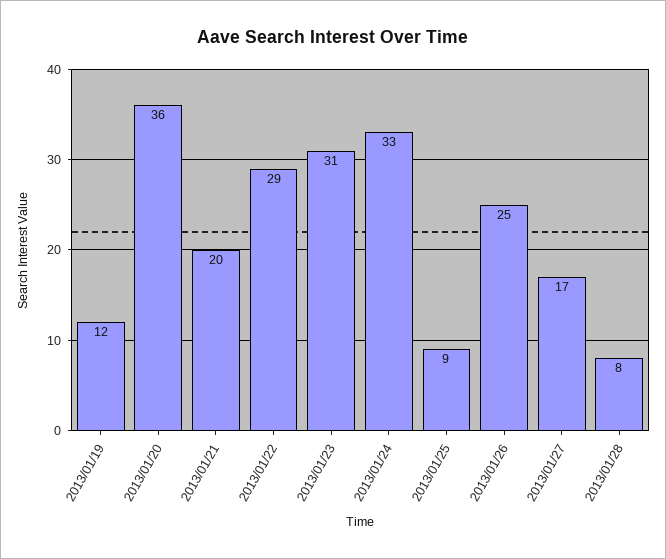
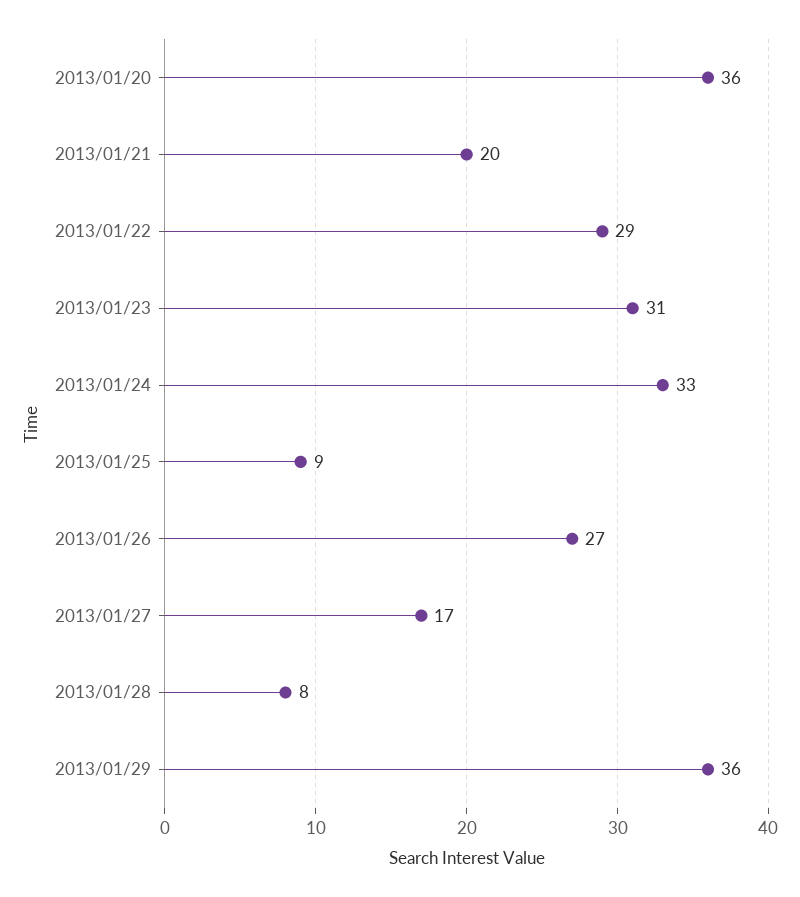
2013/01/19: 12 -> none
2013/01/26: 25 -> 27
2013/01/29: none -> 36

